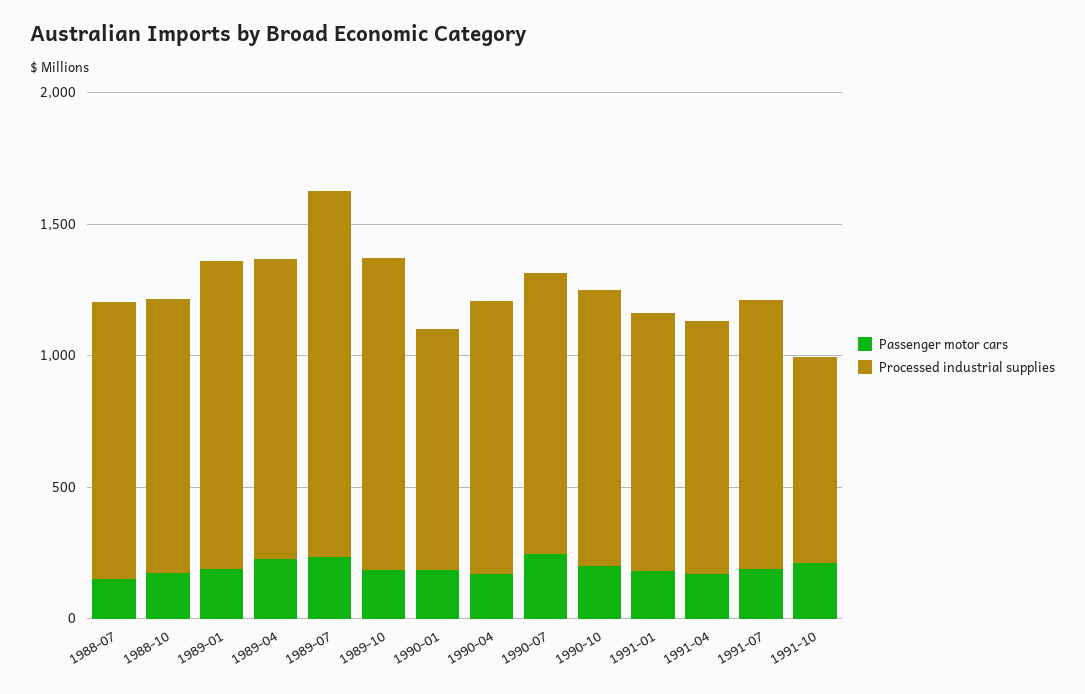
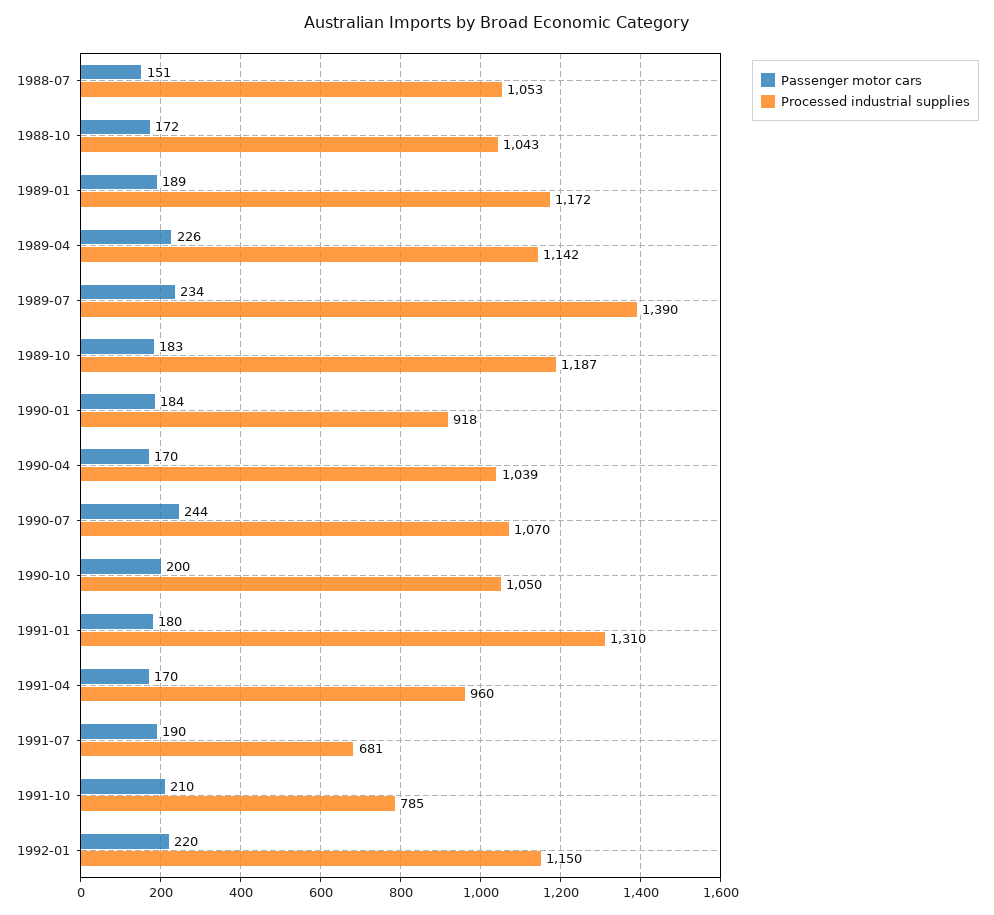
Processed industrial supplies, 1991-01: 1000 -> 1310
Processed industrial supplies, 1991-07: 1000 -> 681
Passenger motor cars, 1992-01: none -> 220
Processed industrial supplies, 1992-01: none -> 1150

